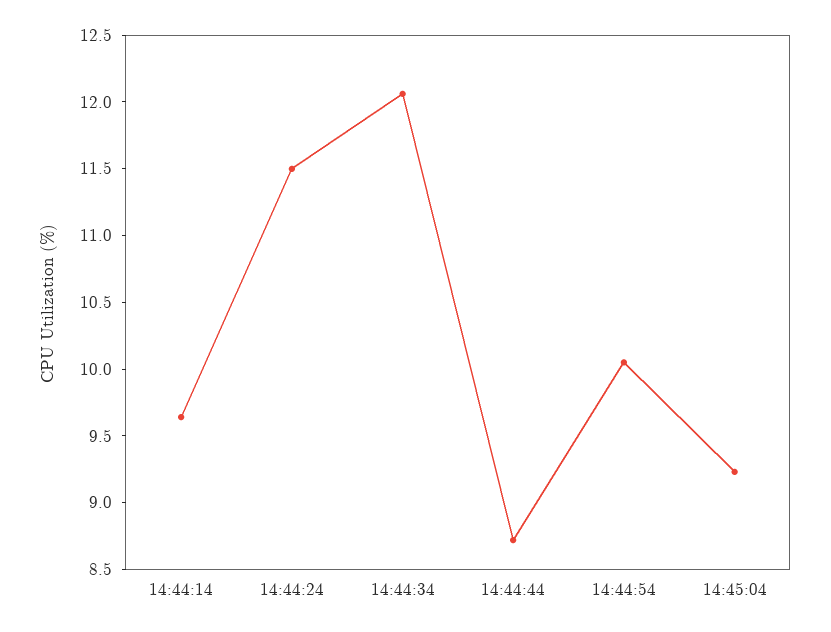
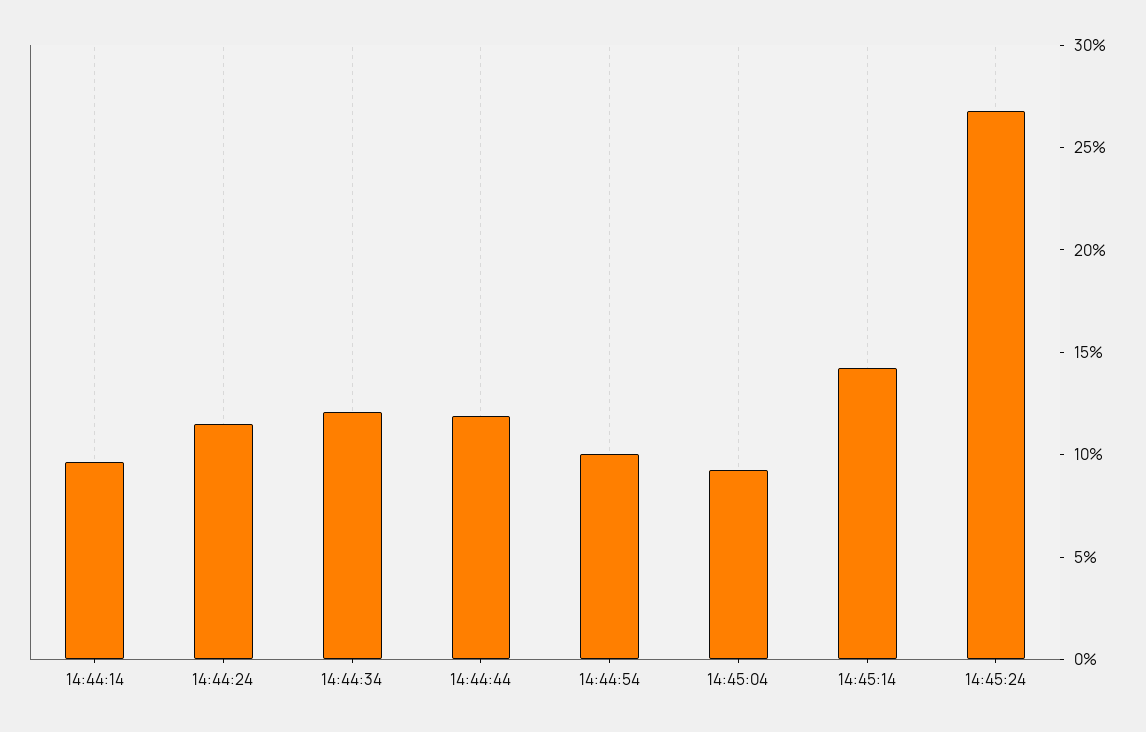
14:44:44: 8.7 -> 12
14:45:14: none -> 14
14:45:24: none -> 27

